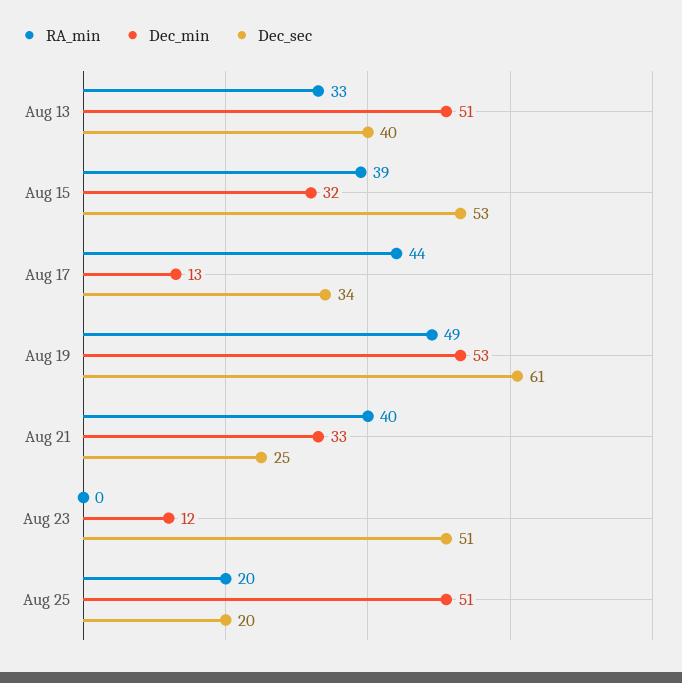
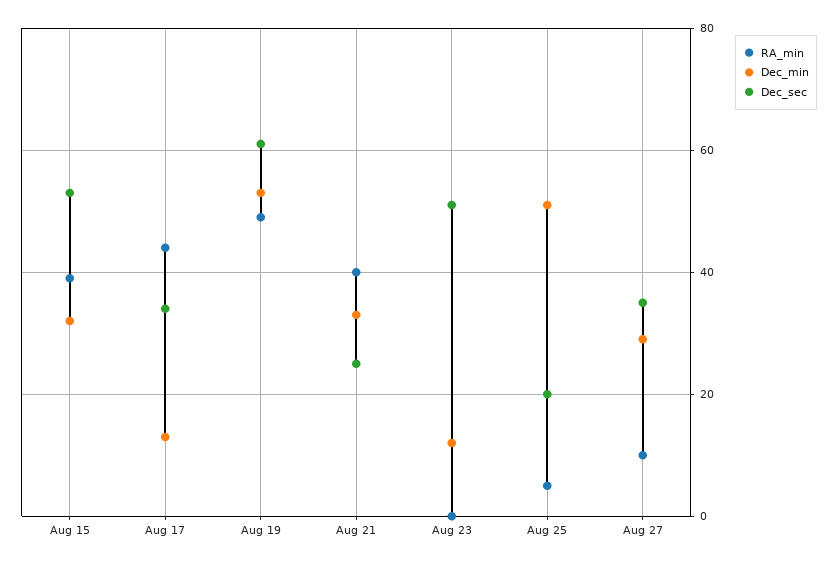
RA_min, Aug 13: 33 -> none
Dec_min, Aug 13: 51 -> none
Dec_sec, Aug 13: 40 -> none
RA_min, Aug 25: 20 -> 5
RA_min, Aug 27: none -> 10
Dec_min, Aug 27: none -> 30
Dec_sec, Aug 27: none -> 35

